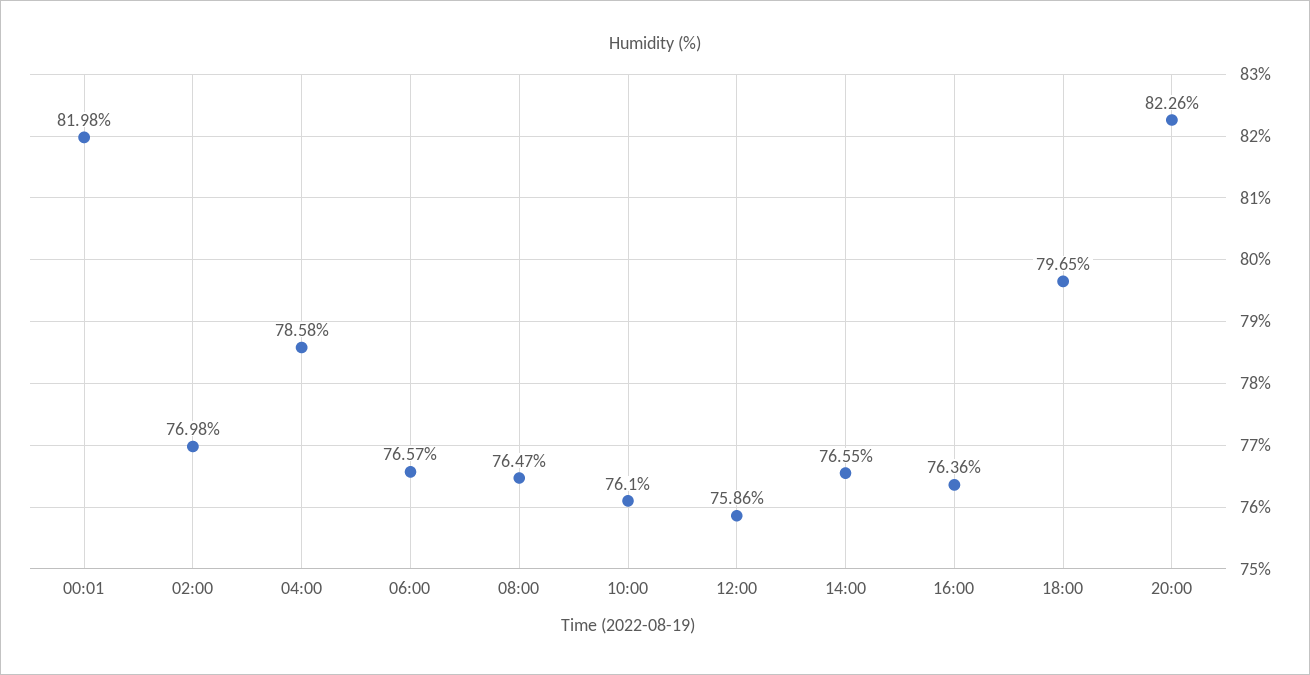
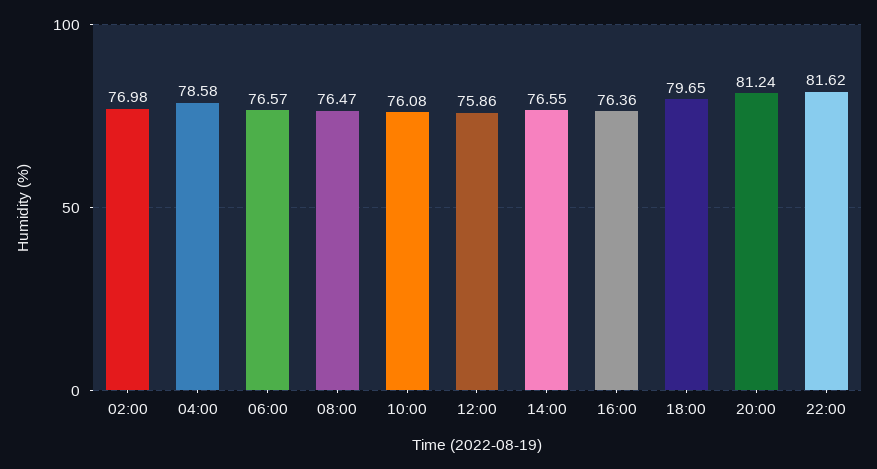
00:01: 81.98 -> none
10:00: 76.1 -> 76.08
20:00: 82.26 -> 81.24
22:00: none -> 81.62

